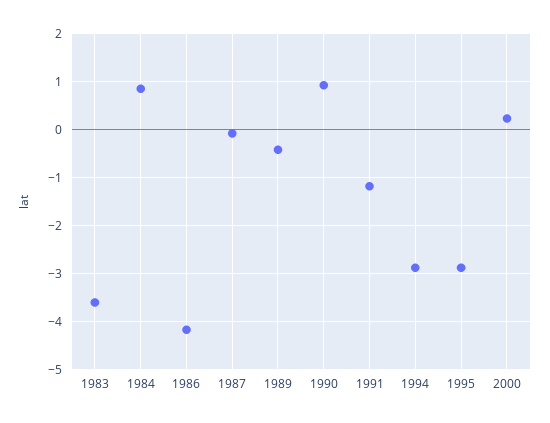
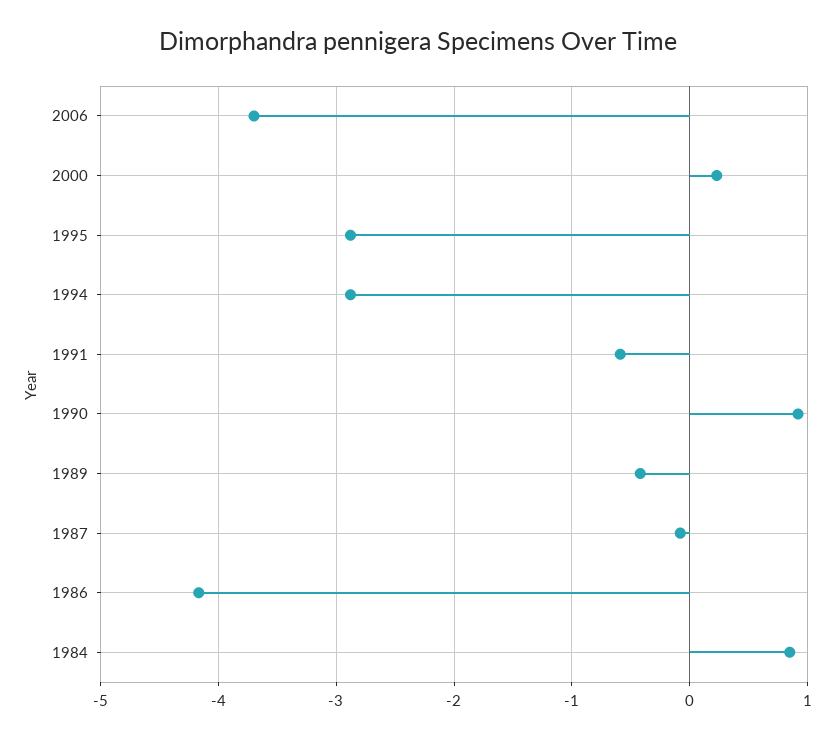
1983: -3.6 -> none
1991: -1.2 -> -0.6
2006: none -> -3.7

